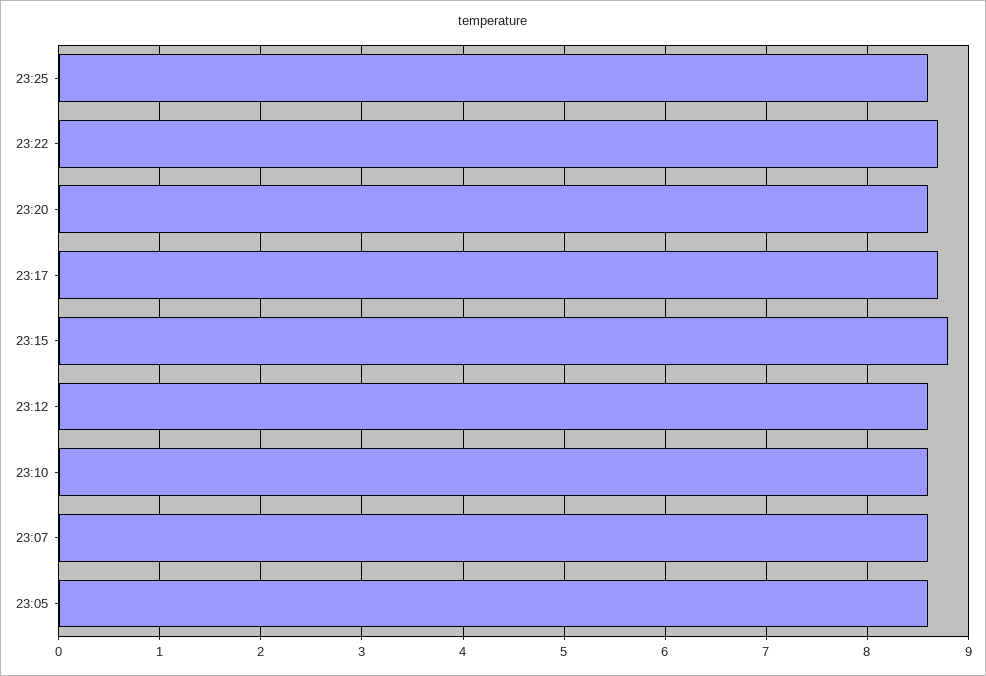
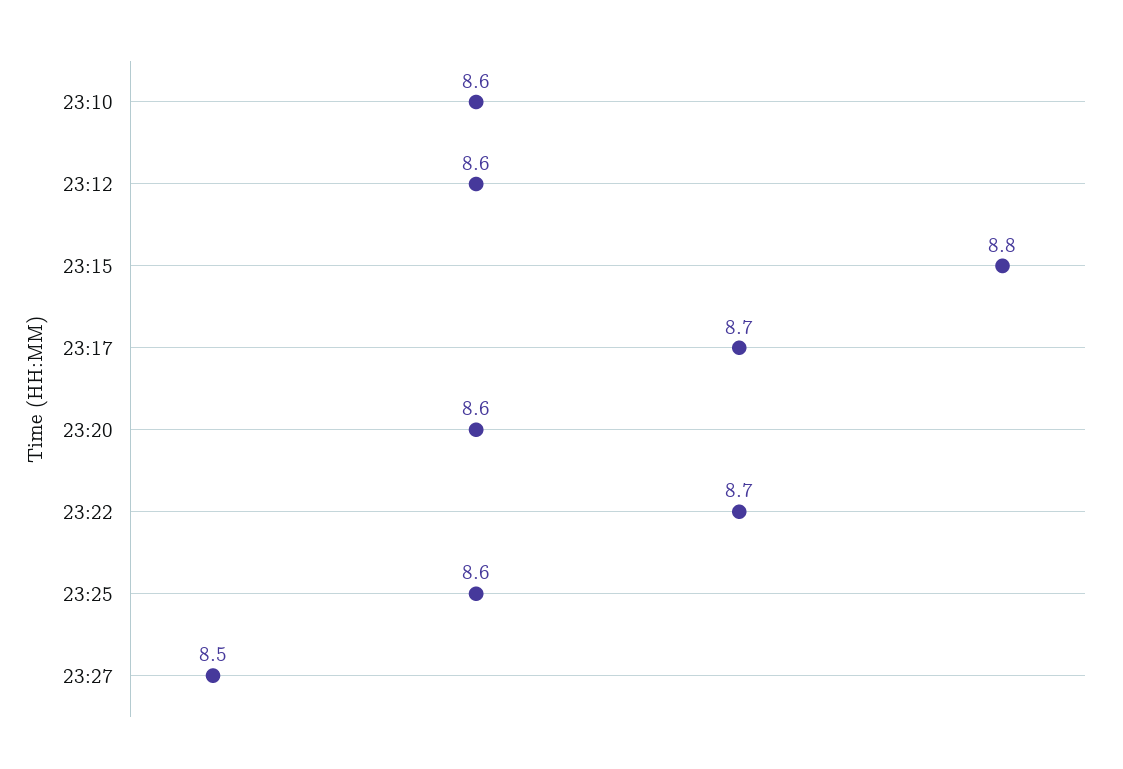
23:07: 8.6 -> none
23:05: 8.6 -> none
23:27: none -> 8.5

